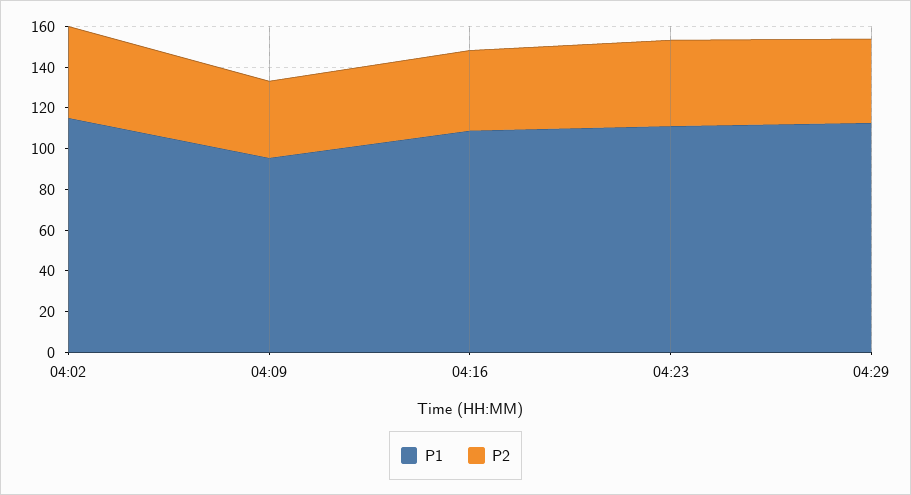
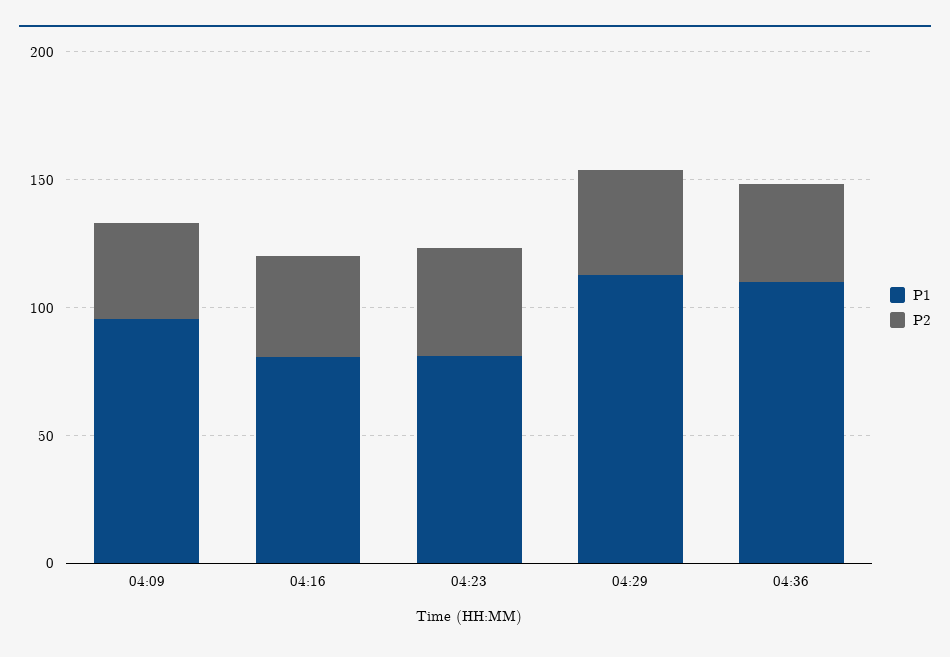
P1, 04:02: 115 -> none
P2, 04:02: 45 -> none
P1, 04:16: 110 -> 80
P1, 04:23: 110 -> 80
P1, 04:36: none -> 110
P2, 04:36: none -> 40

